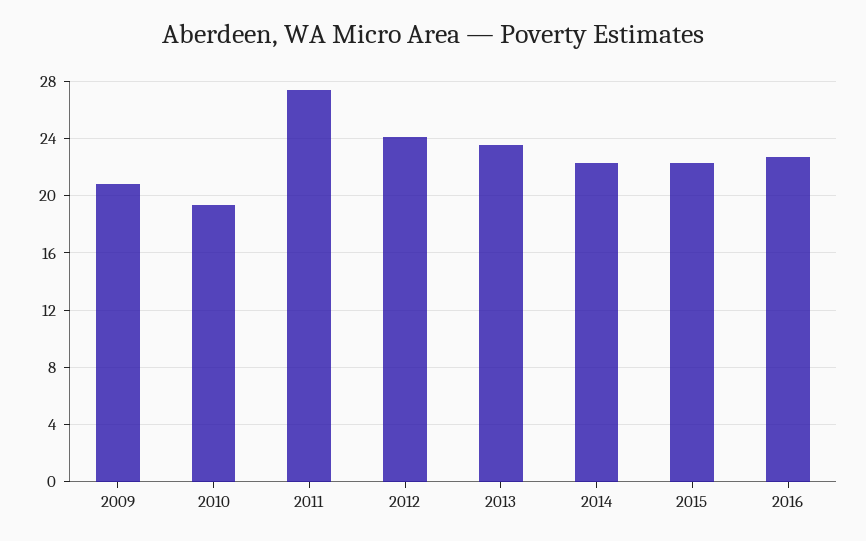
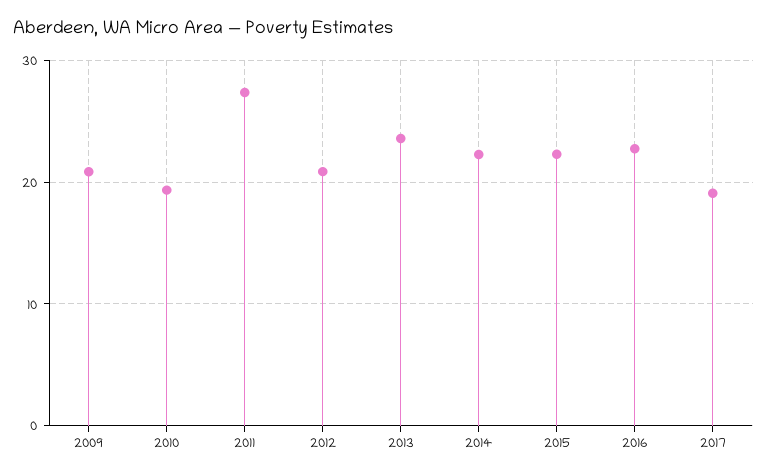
2012: 24 -> 21
2017: none -> 19

